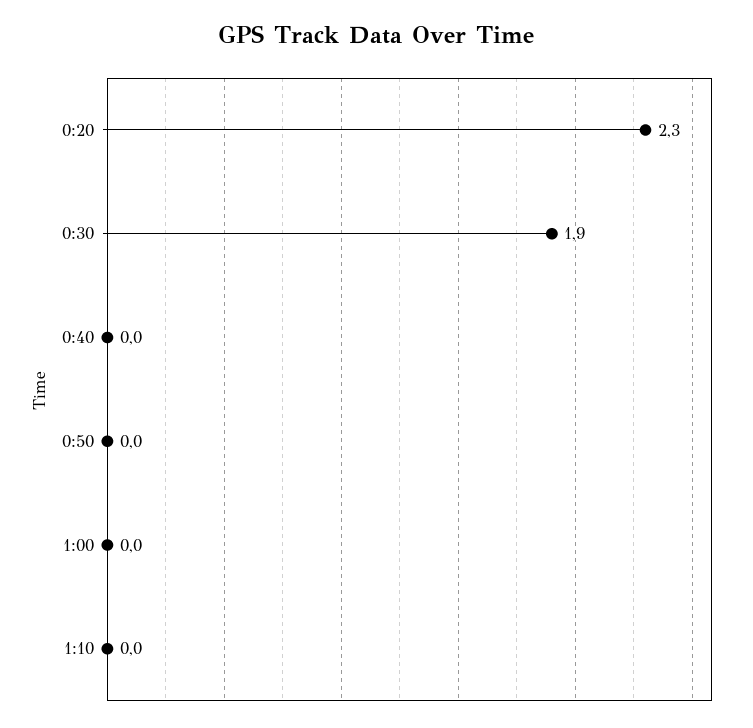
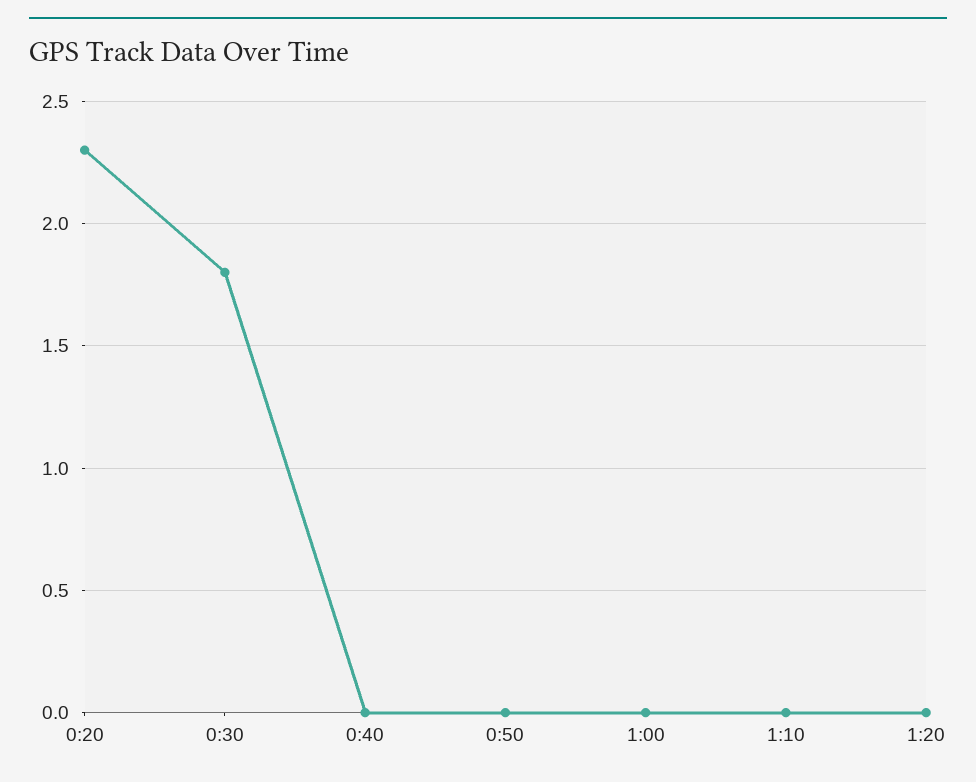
0:30: 1.9 -> 1.8
1:20: none -> 0

